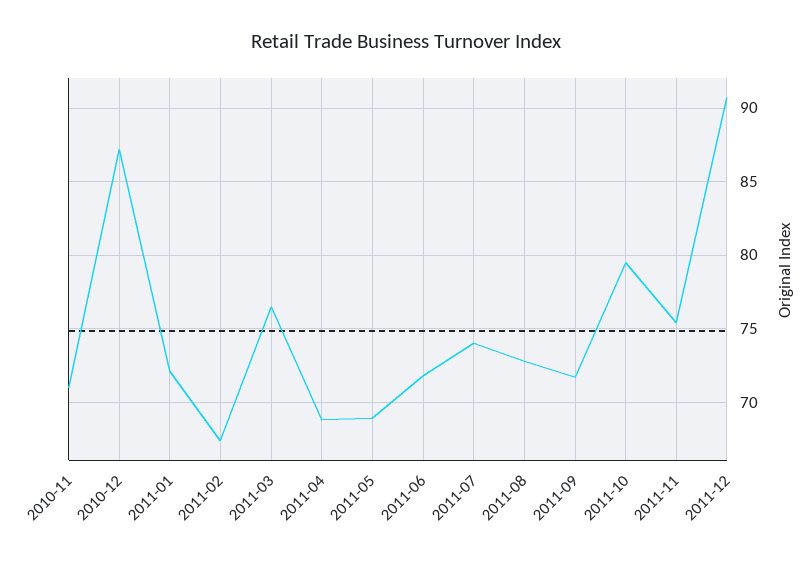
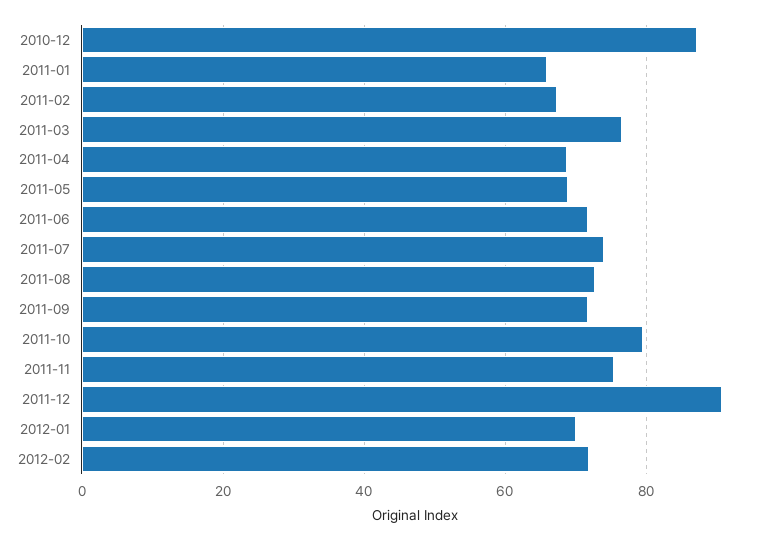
2010-11: 71 -> none
2011-01: 72 -> 66
2012-01: none -> 70
2012-02: none -> 72

